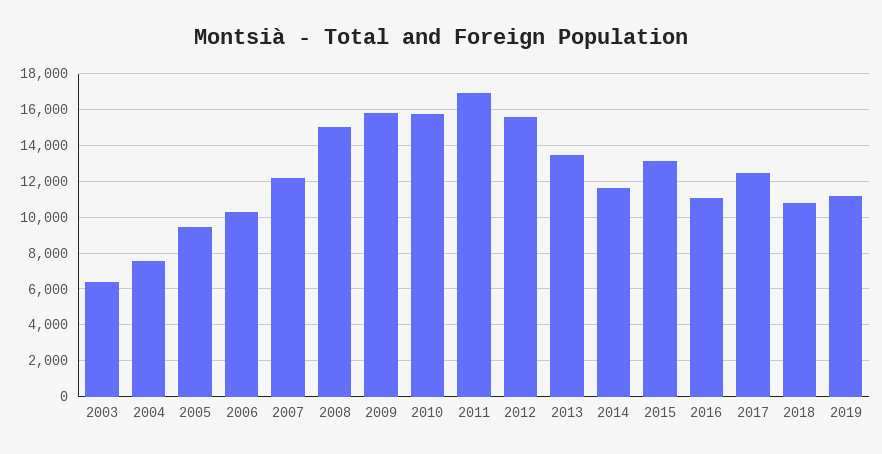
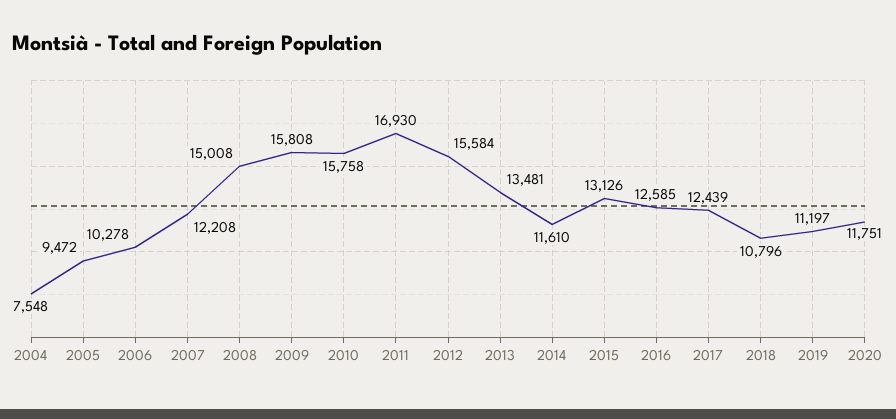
2003: 6500 -> none
2016: 11000 -> 12585
2020: none -> 11751

